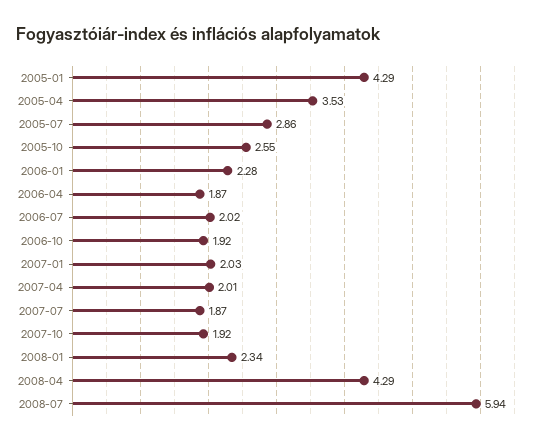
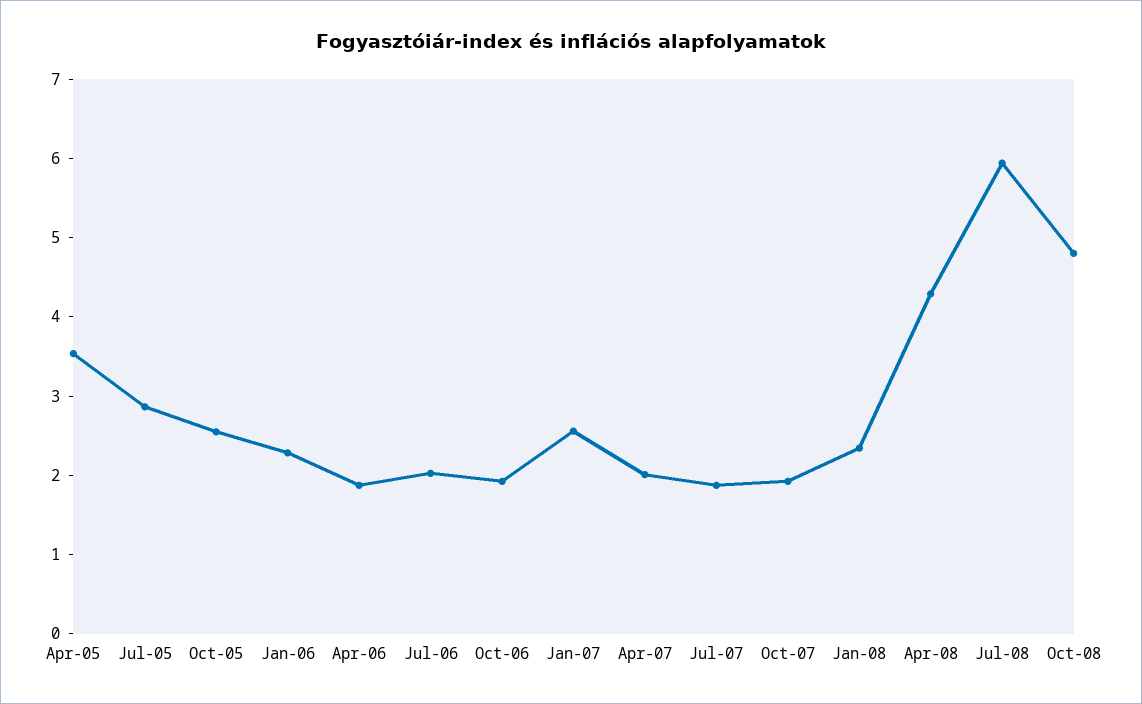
2005-01: 4.29 -> none
2007-01: 2.03 -> 2.6
Oct-08: none -> 4.8

